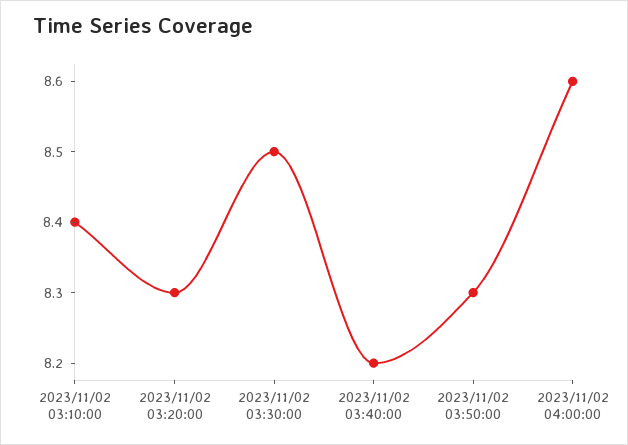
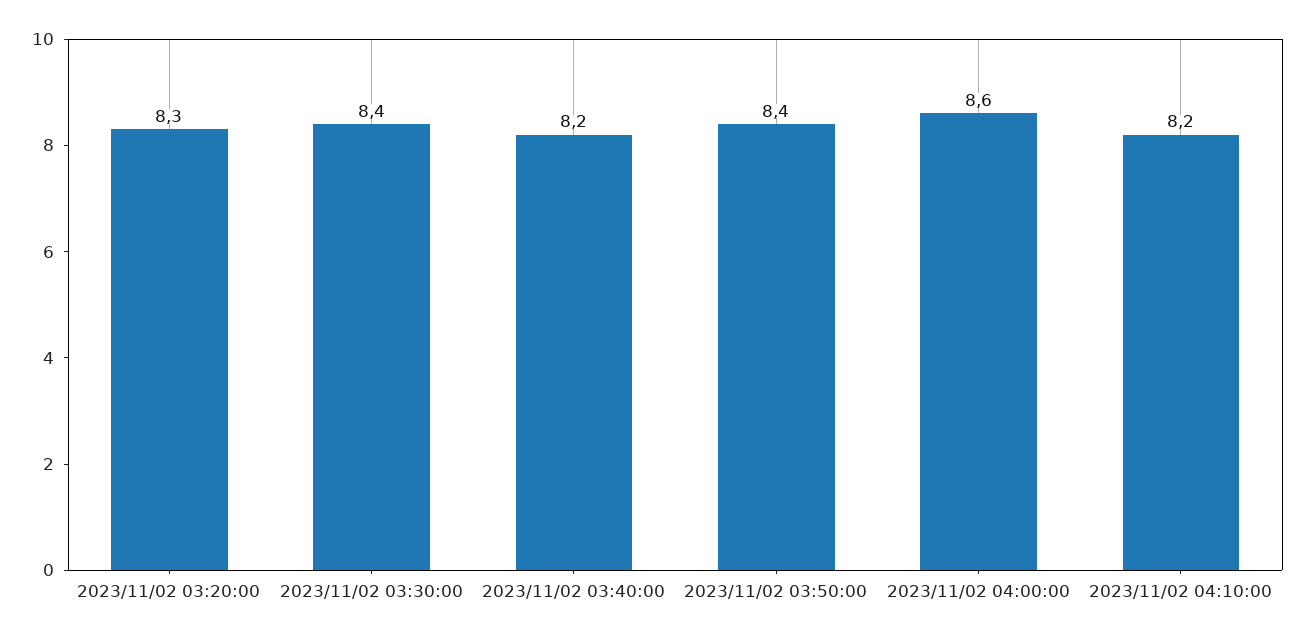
2023/11/02 03:10:00: 8.4 -> none
2023/11/02 03:30:00: 8.5 -> 8.4
2023/11/02 03:50:00: 8.3 -> 8.4
2023/11/02 04:10:00: none -> 8.2

